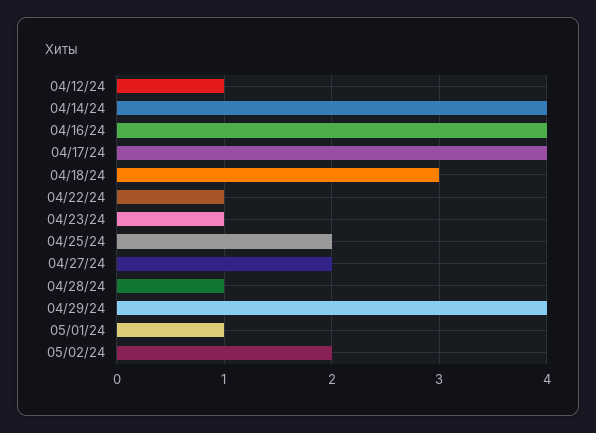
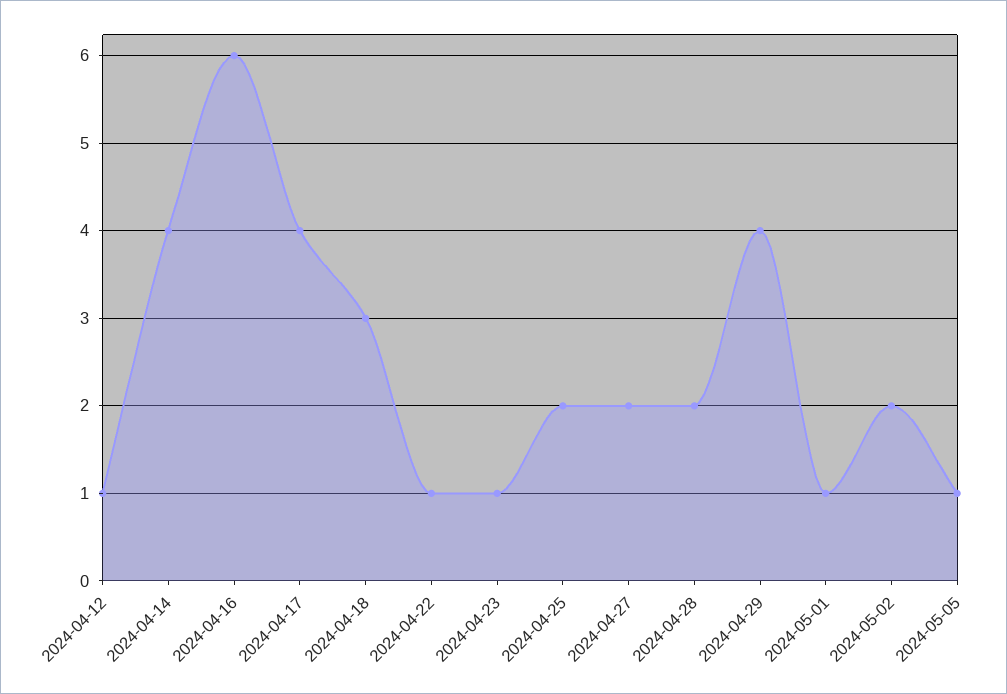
04/16/24: 4 -> 6
04/28/24: 1 -> 2
2024-05-05: none -> 1

